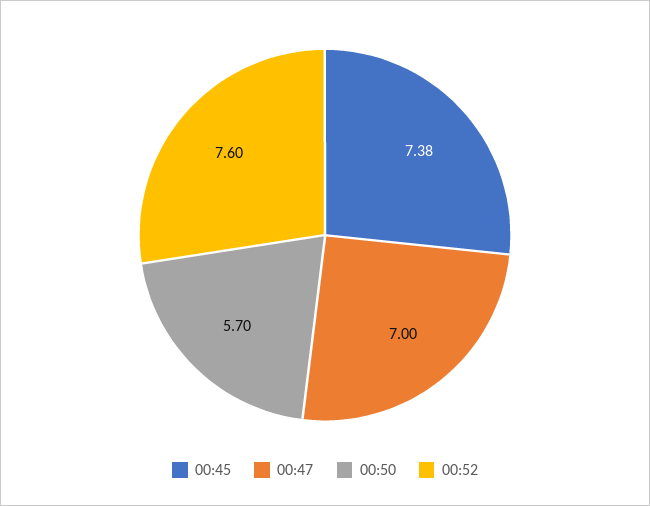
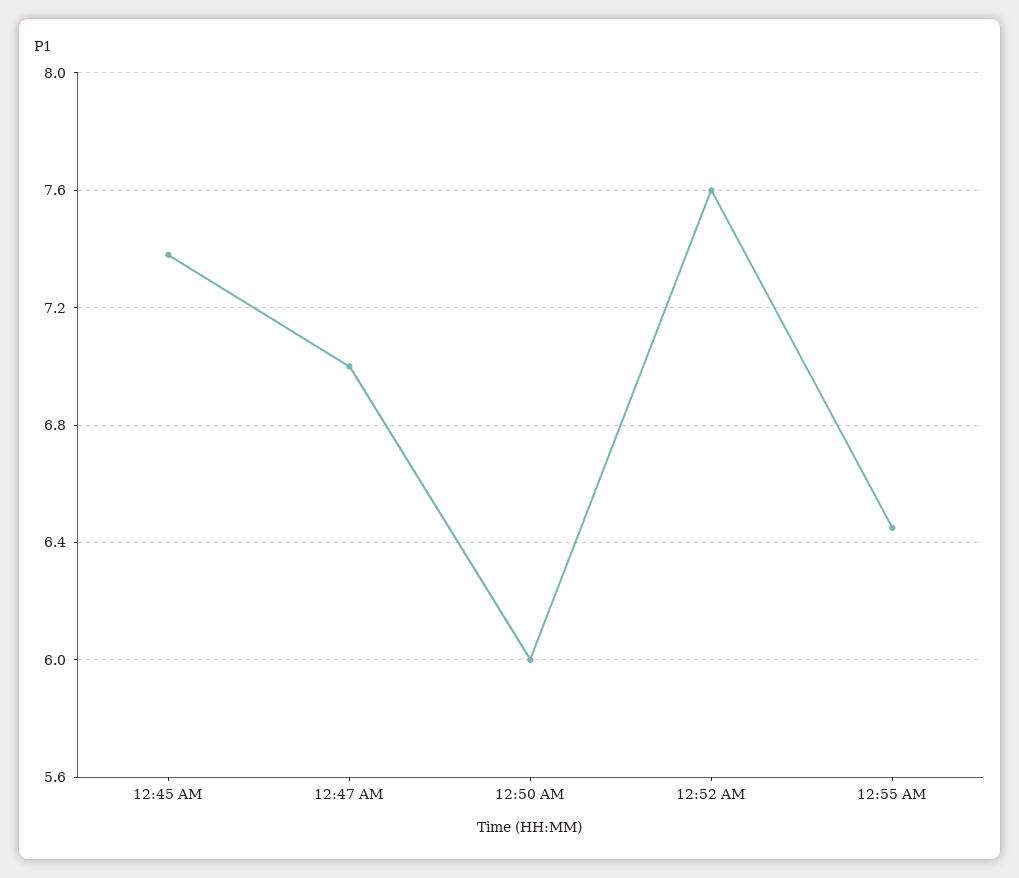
00:50: 5.7 -> 6
12:55 AM: none -> 6.45

